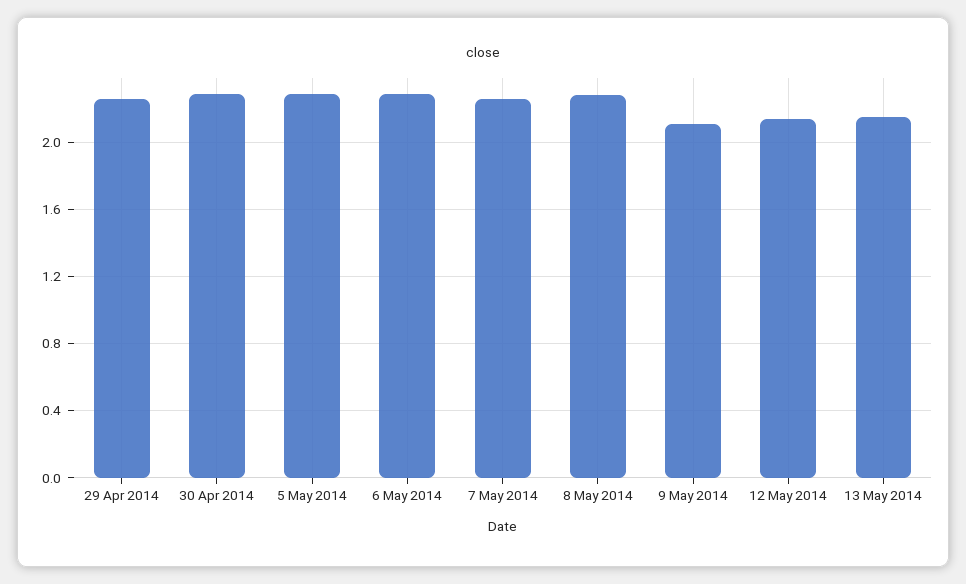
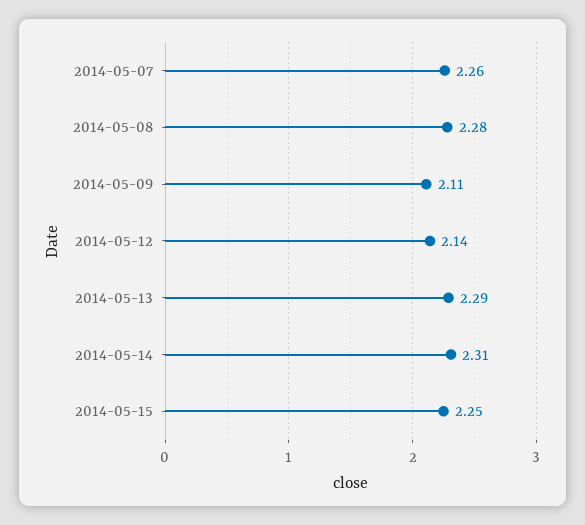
29 Apr 2014: 2.25 -> none
30 Apr 2014: 2.3 -> none
5 May 2014: 2.3 -> none
6 May 2014: 2.3 -> none
13 May 2014: 2.15 -> 2.29
2014-05-14: none -> 2.31
2014-05-15: none -> 2.25

